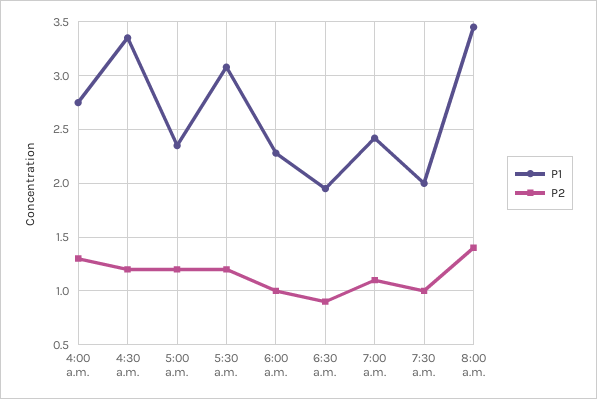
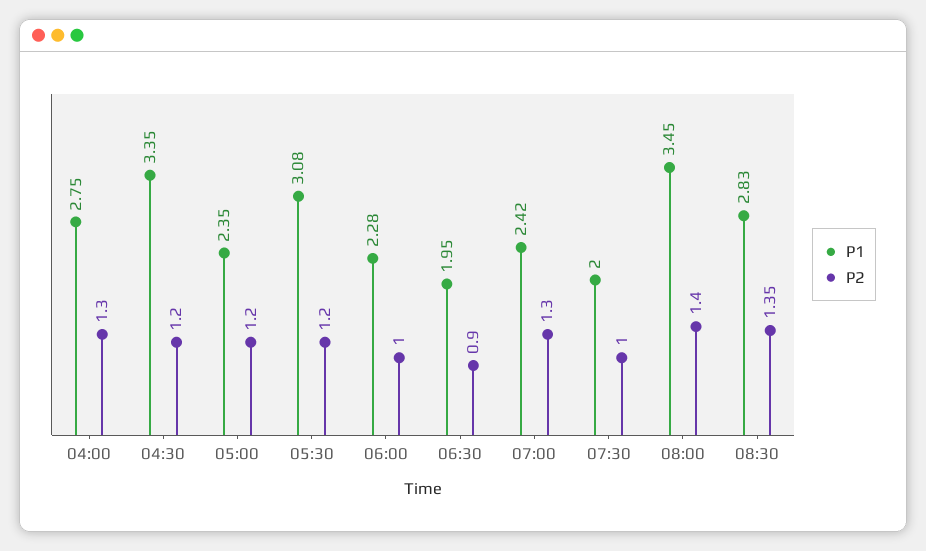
P2, 7:00 a.m.: 1.1 -> 1.3
P1, 08:30: none -> 2.83
P2, 08:30: none -> 1.35

